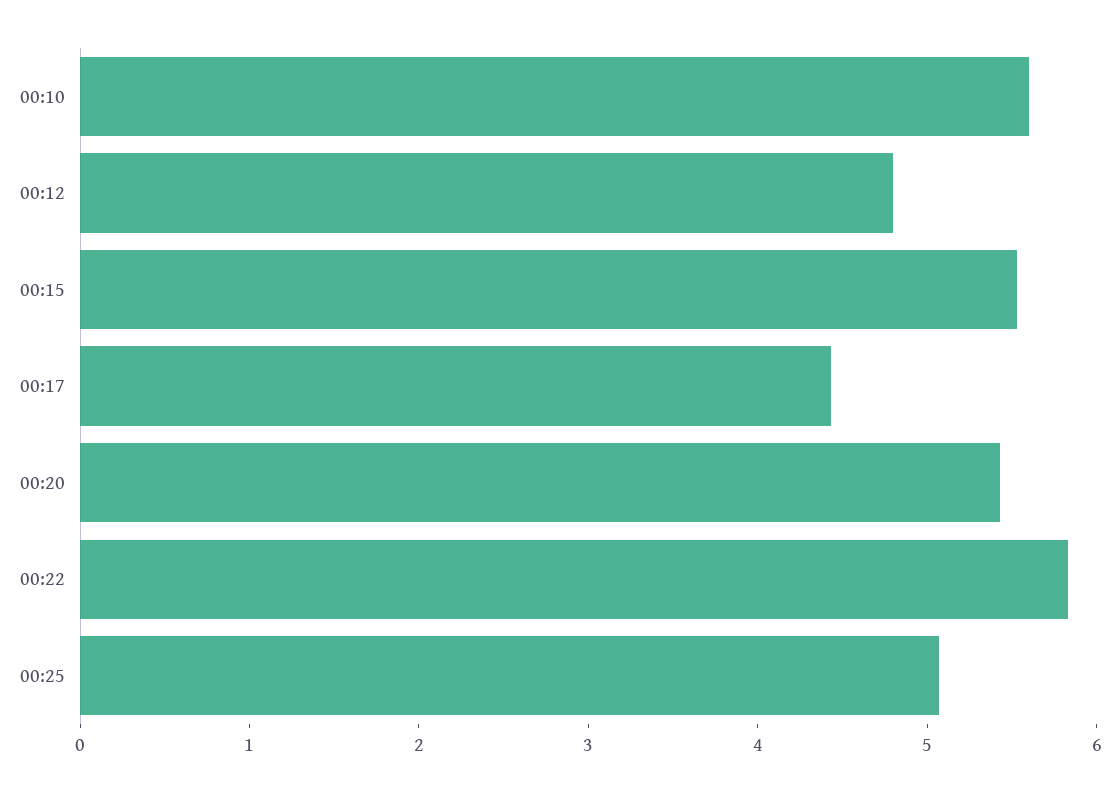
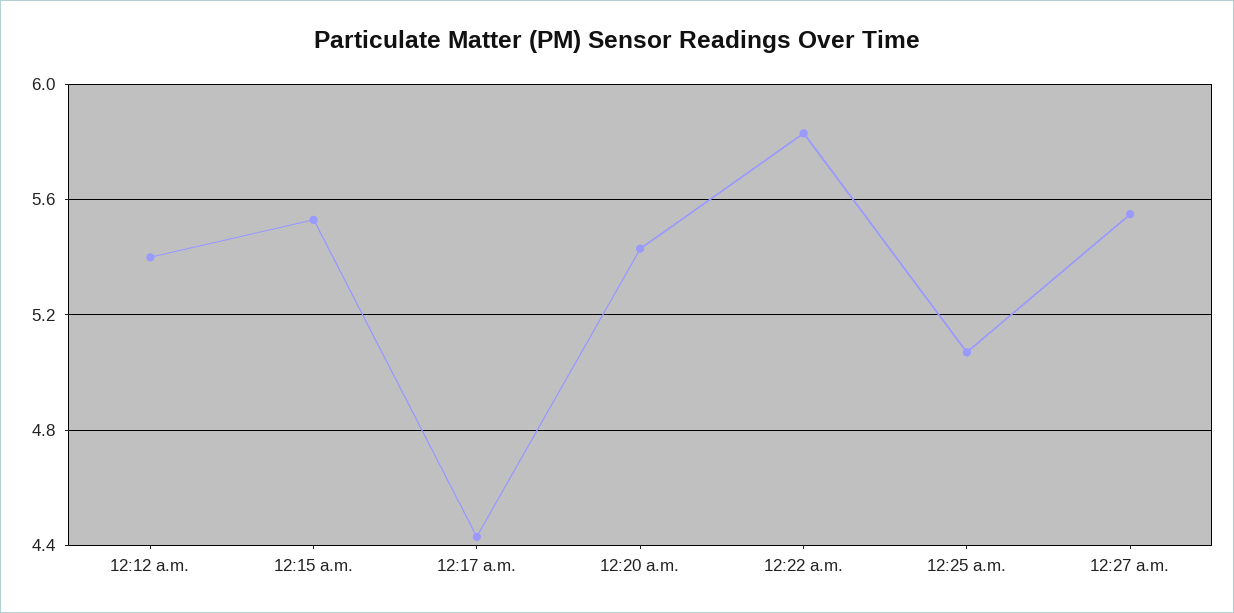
00:10: 5.6 -> none
00:12: 4.8 -> 5.4
12:27 a.m.: none -> 5.55

